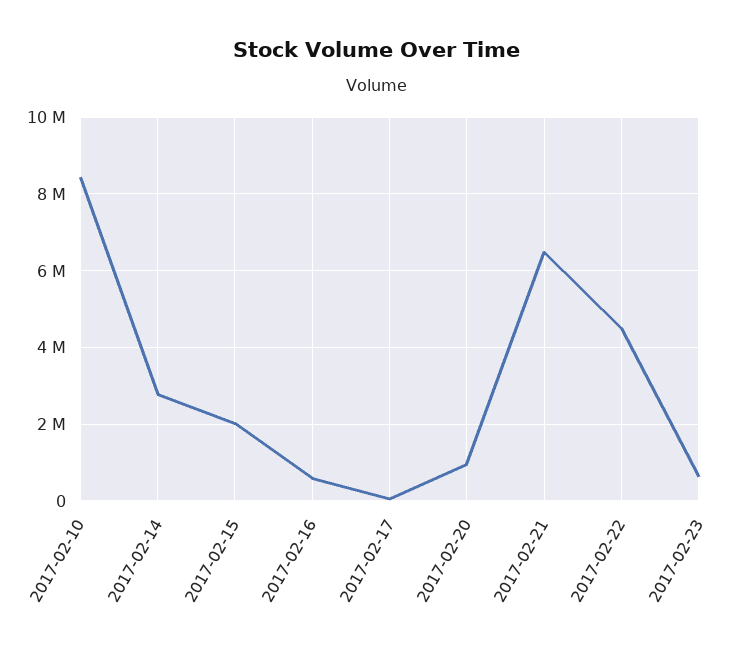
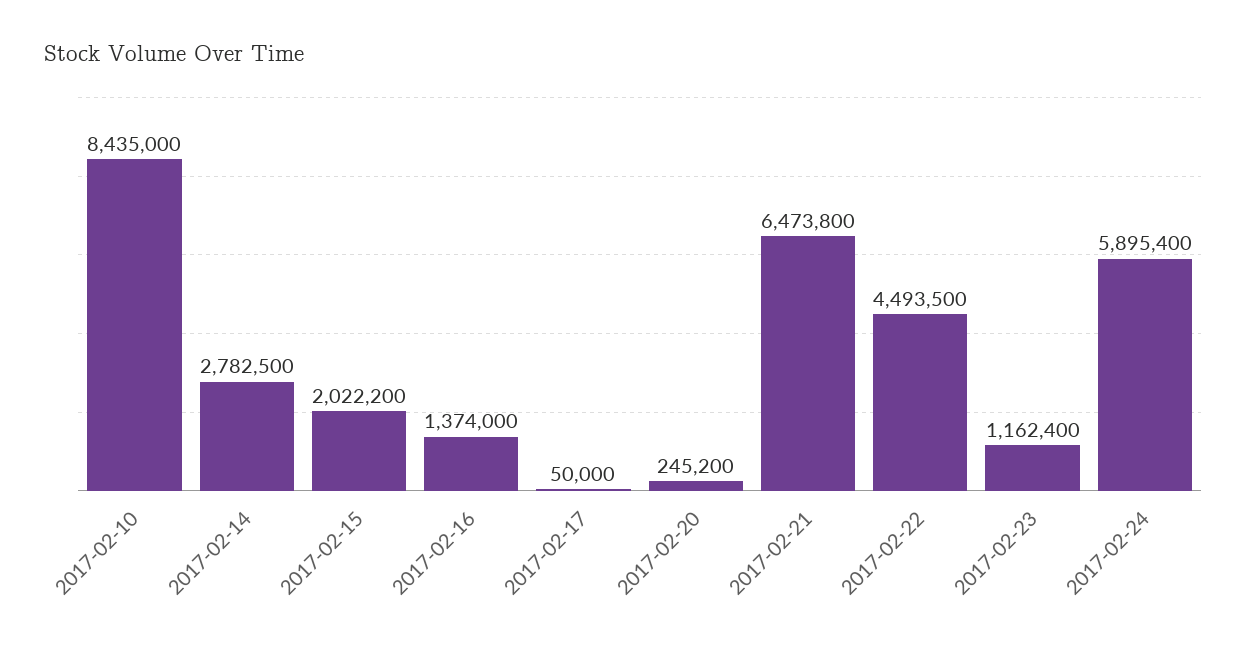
2017-02-16: 600000 -> 1374000
2017-02-20: 1000000 -> 245200
2017-02-23: 600000 -> 1162400
2017-02-24: none -> 5895400

